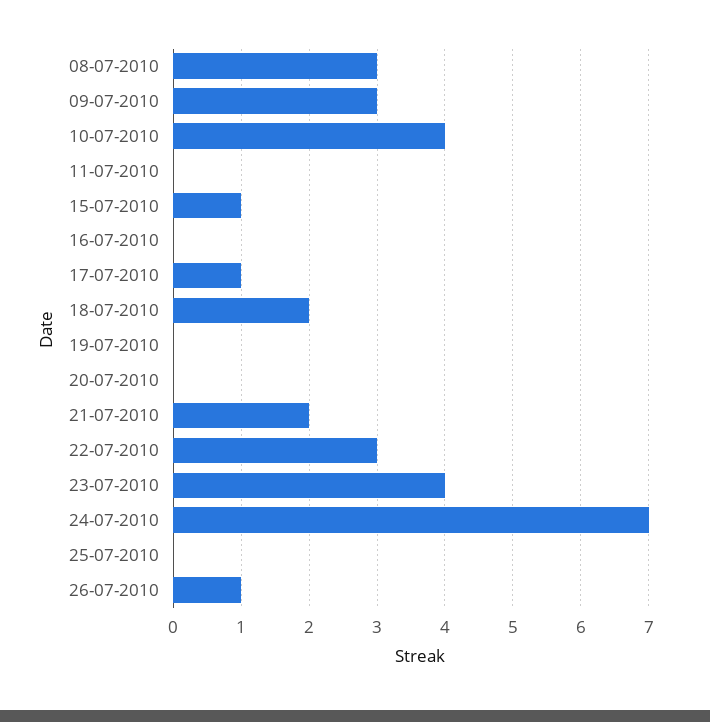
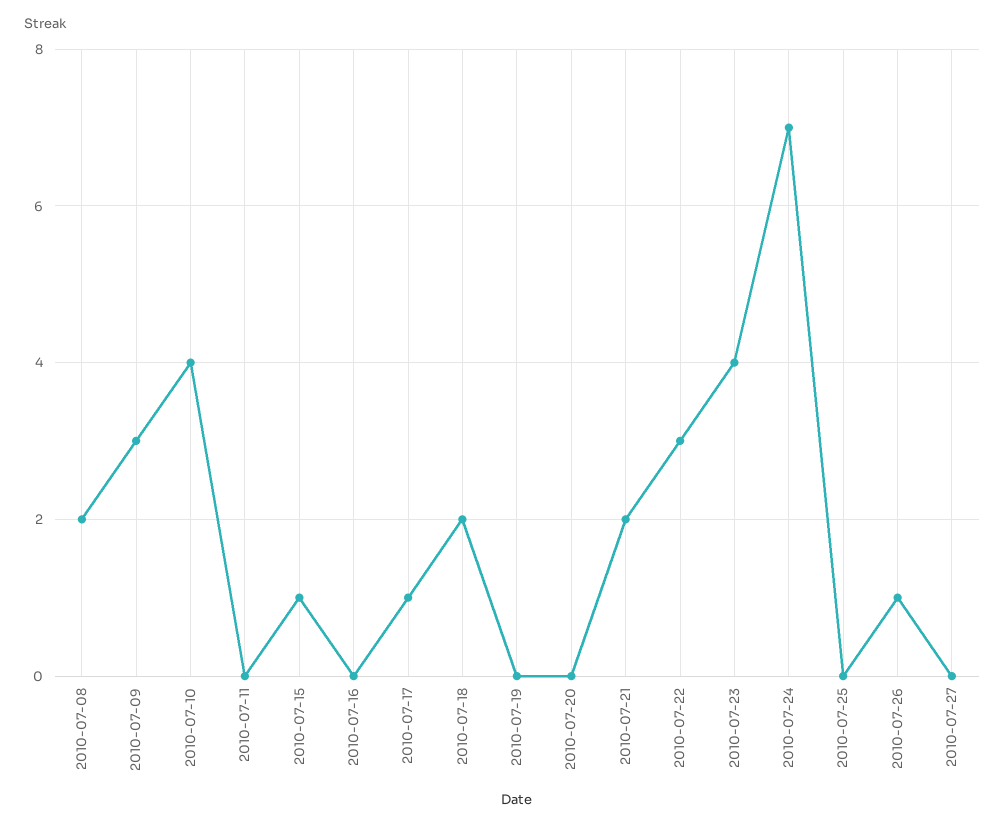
08-07-2010: 3 -> 2
2010-07-27: none -> 0

